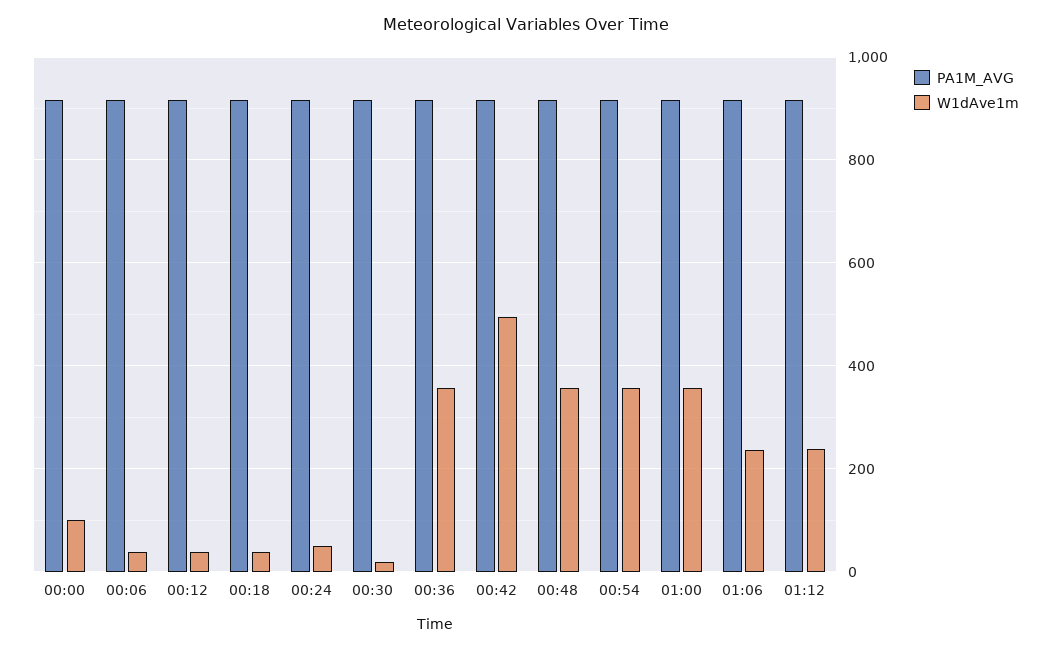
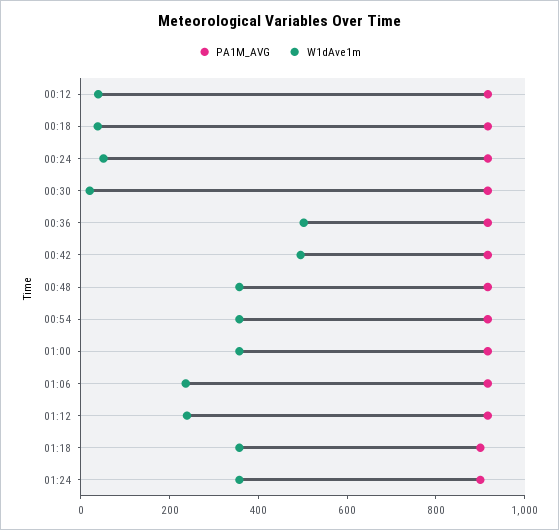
PA1M_AVG, 00:00: 920 -> none
W1dAve1m, 00:00: 100 -> none
PA1M_AVG, 00:06: 920 -> none
W1dAve1m, 00:06: 40 -> none
W1dAve1m, 00:36: 360 -> 500
PA1M_AVG, 01:18: none -> 900
W1dAve1m, 01:18: none -> 350
PA1M_AVG, 01:24: none -> 900
W1dAve1m, 01:24: none -> 350

